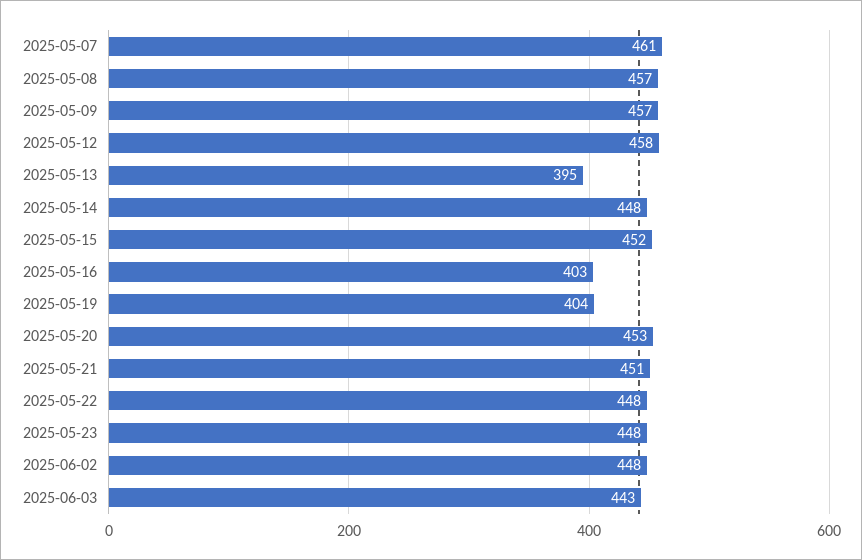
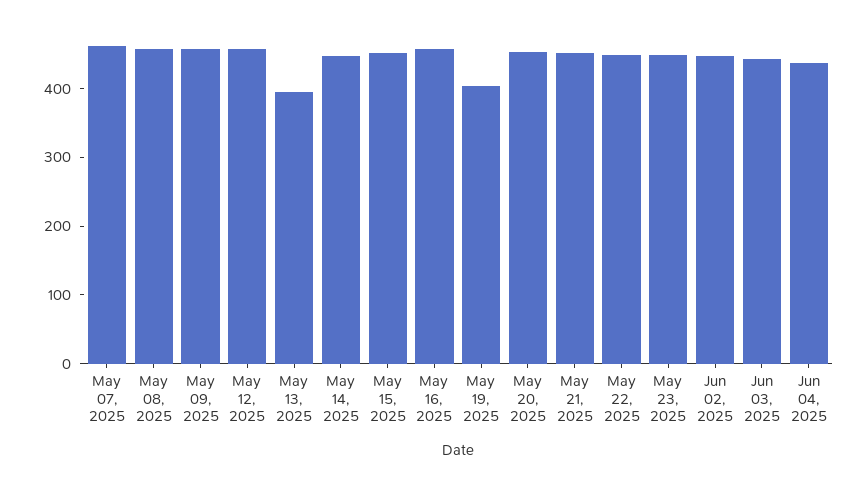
2025-05-16: 403 -> 460
Jun 04, 2025: none -> 440

